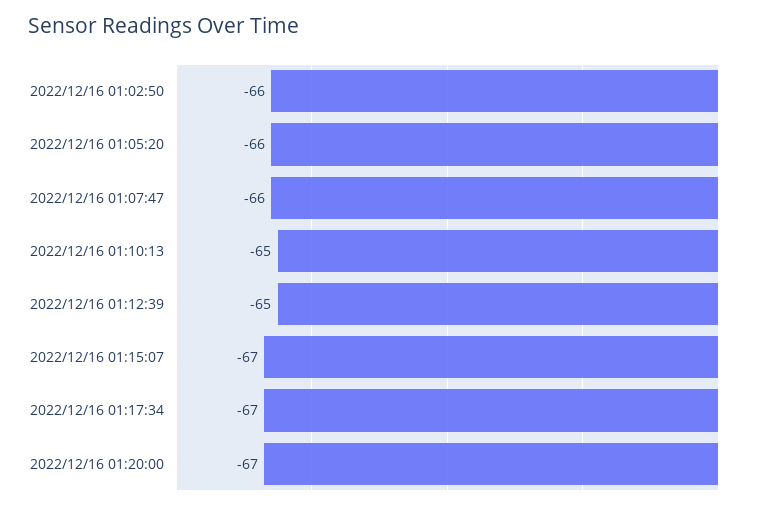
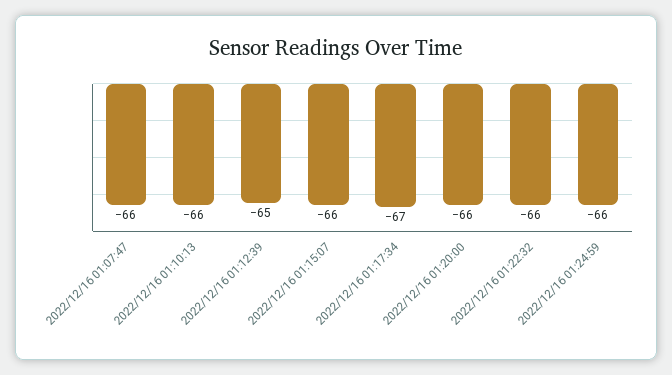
2022/12/16 01:02:50: -66 -> none
2022/12/16 01:05:20: -66 -> none
2022/12/16 01:10:13: -65 -> -66
2022/12/16 01:15:07: -67 -> -66
2022/12/16 01:20:00: -67 -> -66
2022/12/16 01:22:32: none -> -66
2022/12/16 01:24:59: none -> -66

